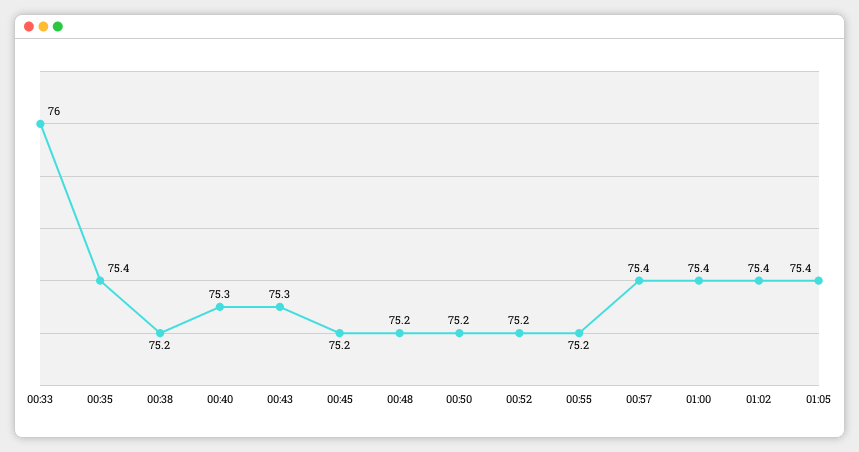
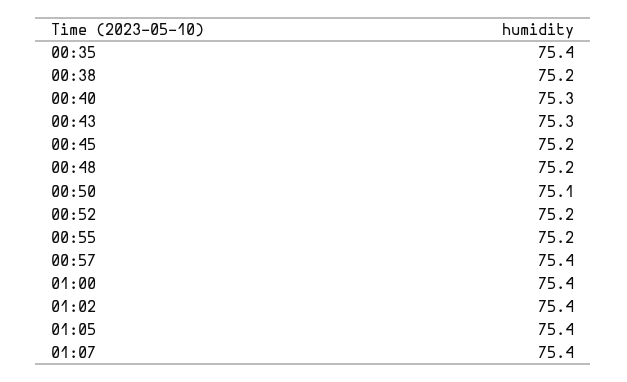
00:33: 76 -> none
00:50: 75.2 -> 75.1
01:07: none -> 75.4

